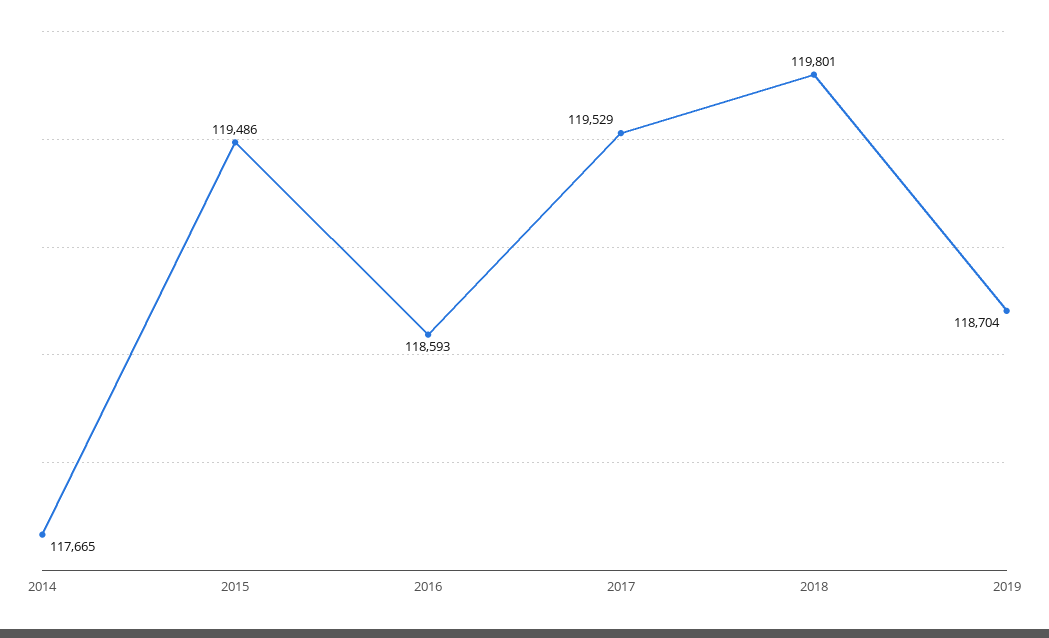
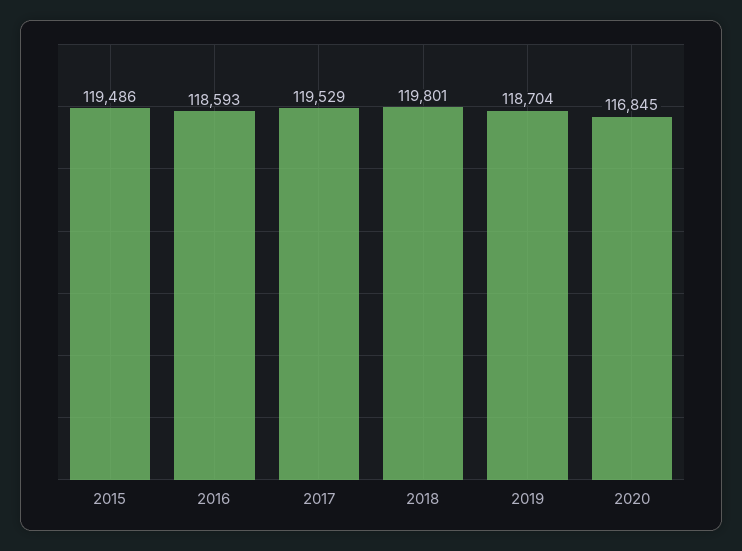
2014: 117665 -> none
2020: none -> 116845

